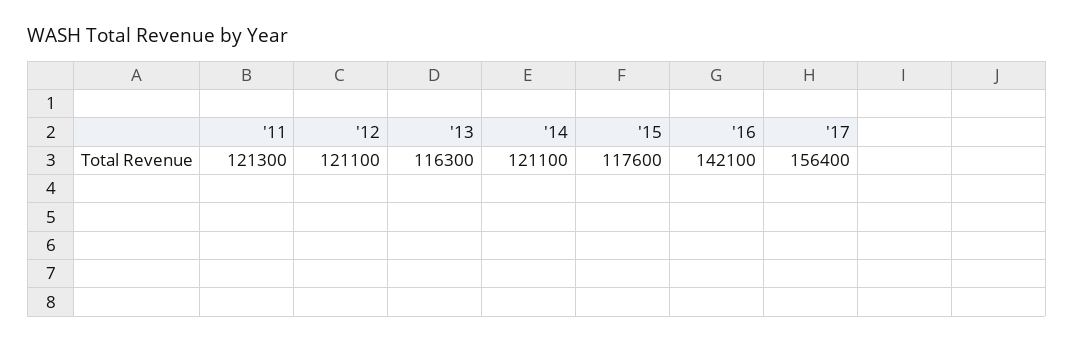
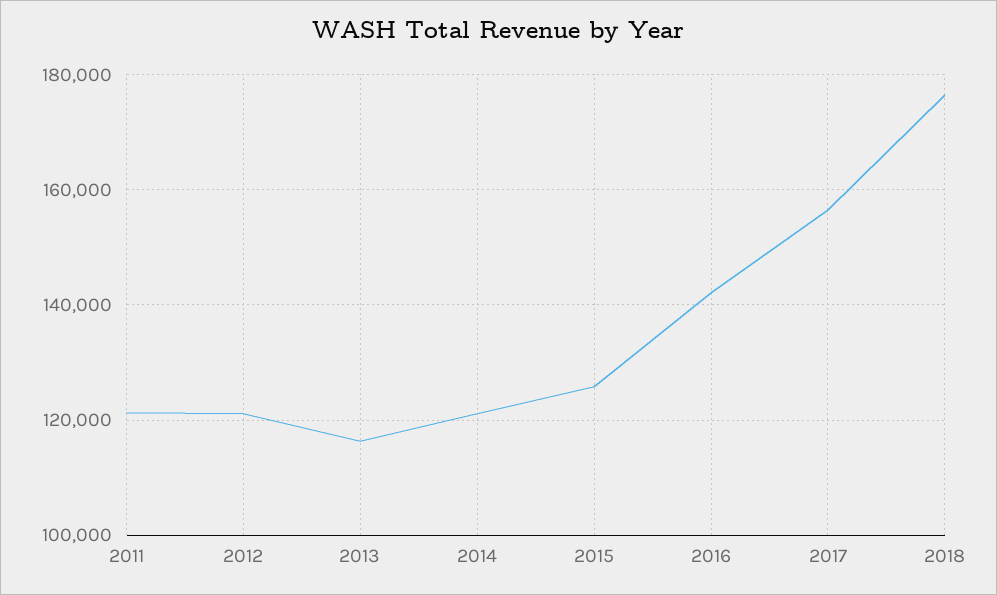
'15: 117600 -> 126000
2018: none -> 176000

